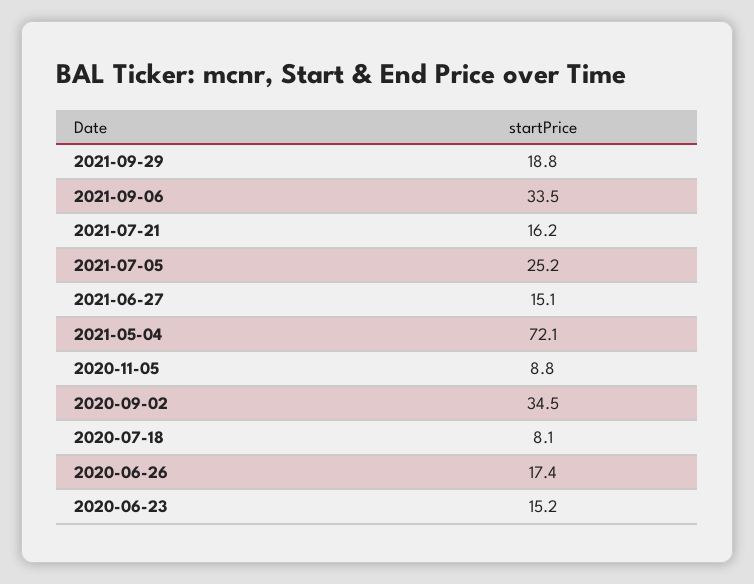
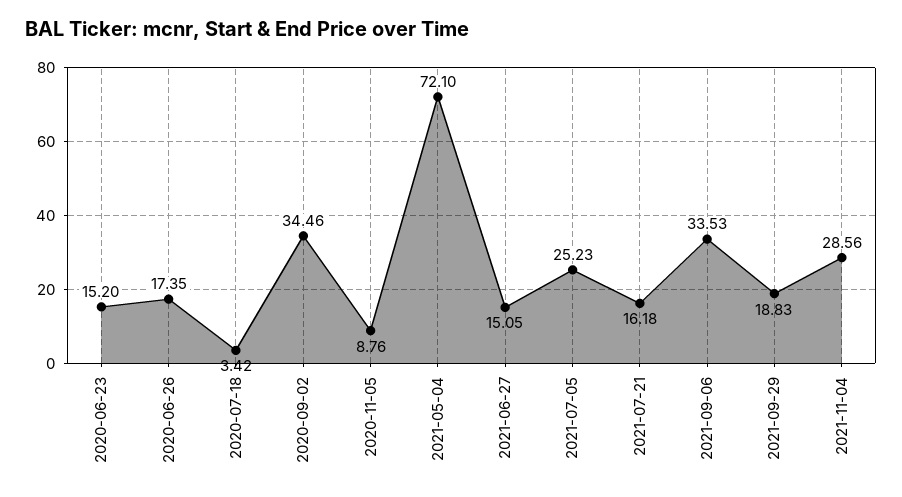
2020-07-18: 8.1 -> 3.42
2021-11-04: none -> 28.56

